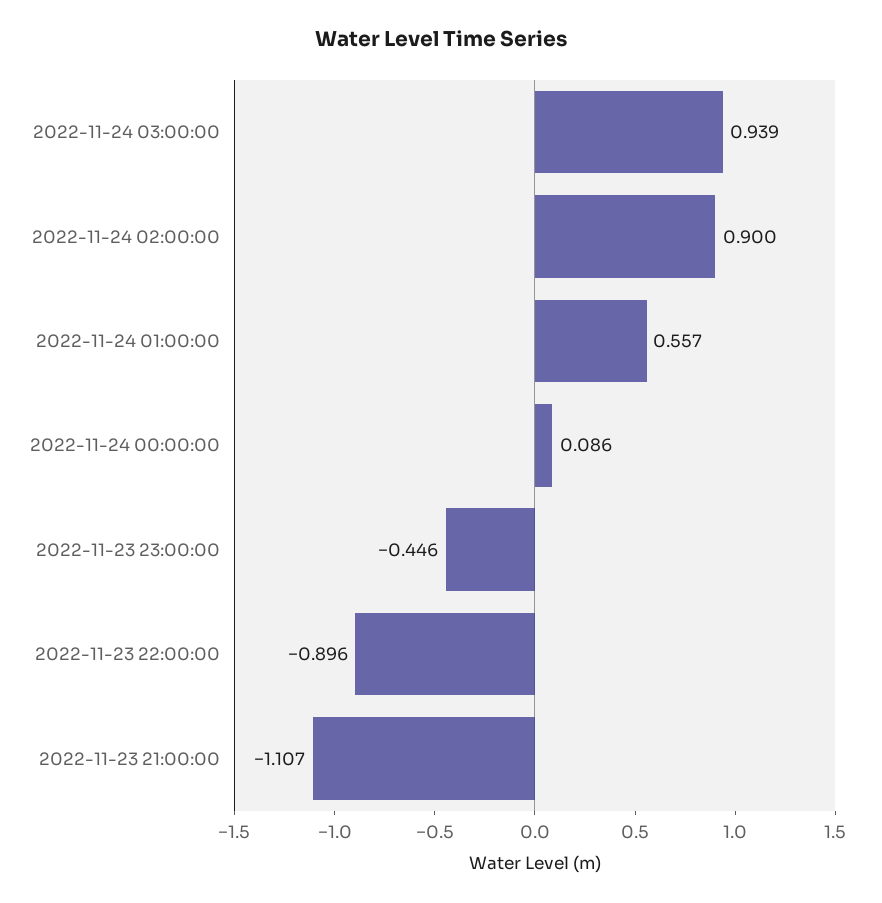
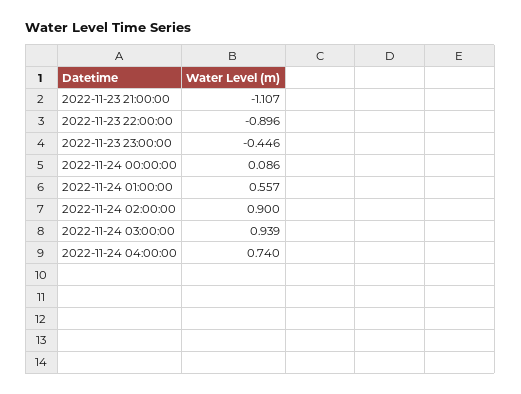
2022-11-24 04:00:00: none -> 0.74

